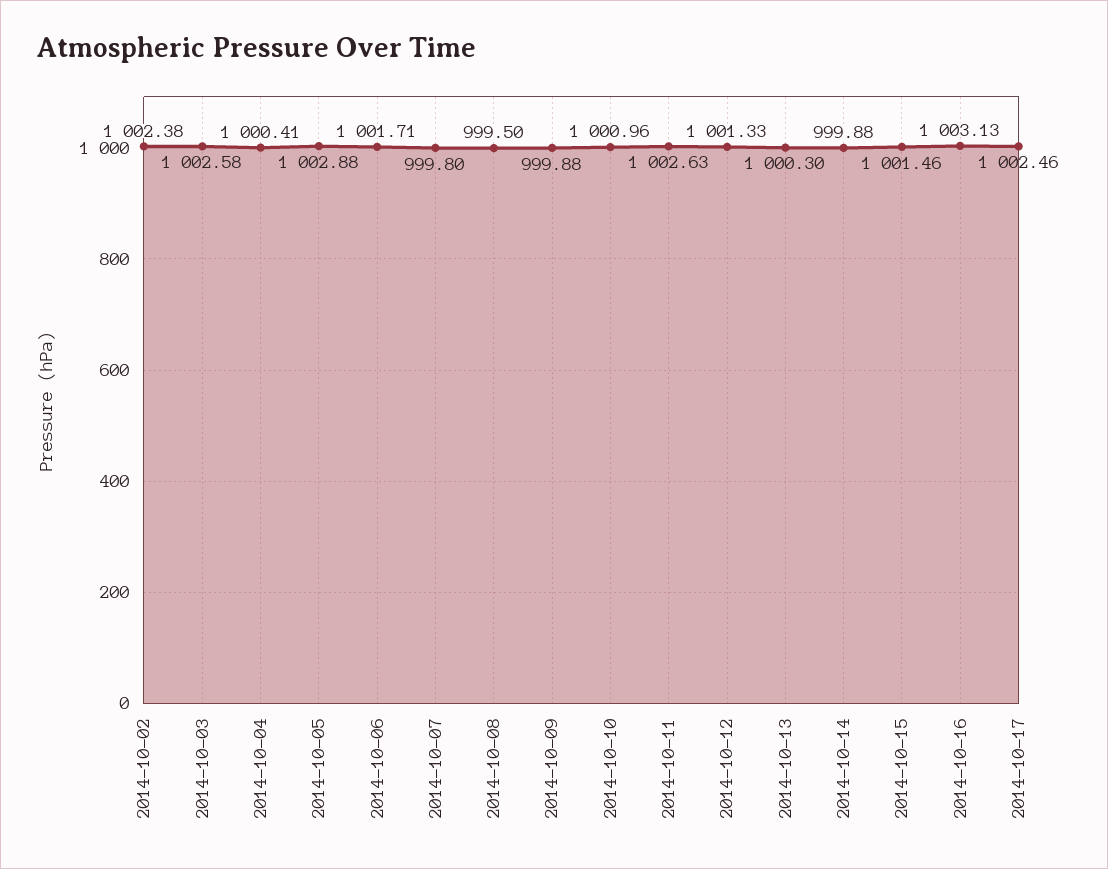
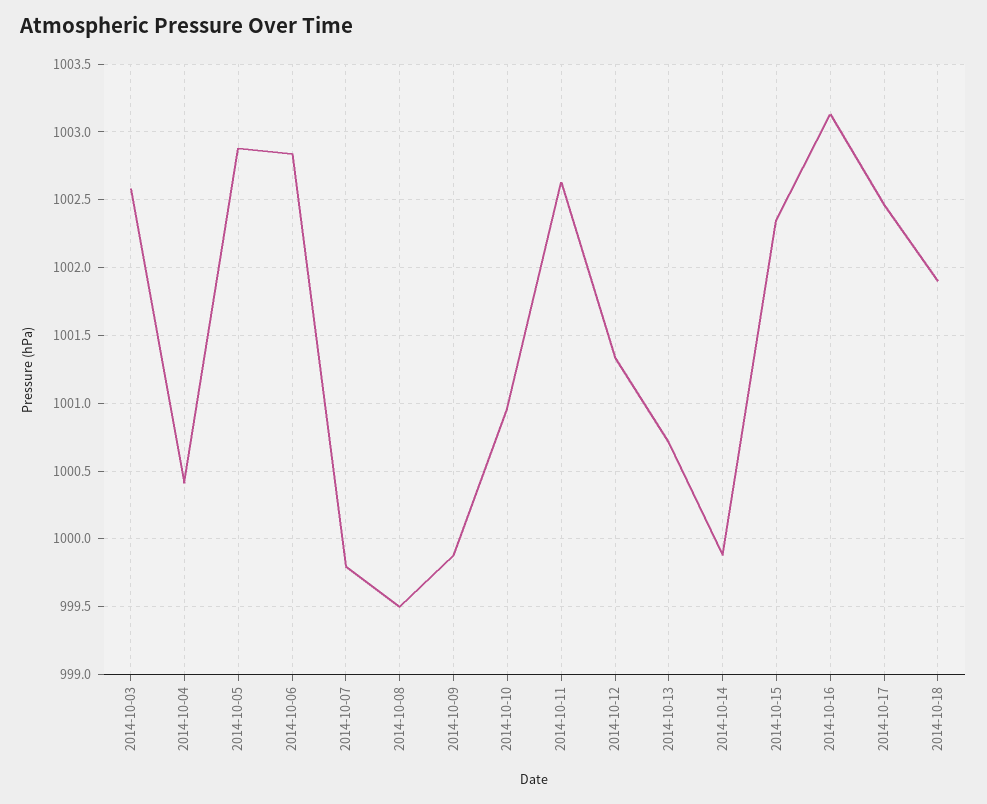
2014-10-02: 1002.38 -> none
2014-10-06: 1001.71 -> 1002.85
2014-10-13: 1000.3 -> 1000.7
2014-10-15: 1001.46 -> 1002.35
2014-10-18: none -> 1001.9

